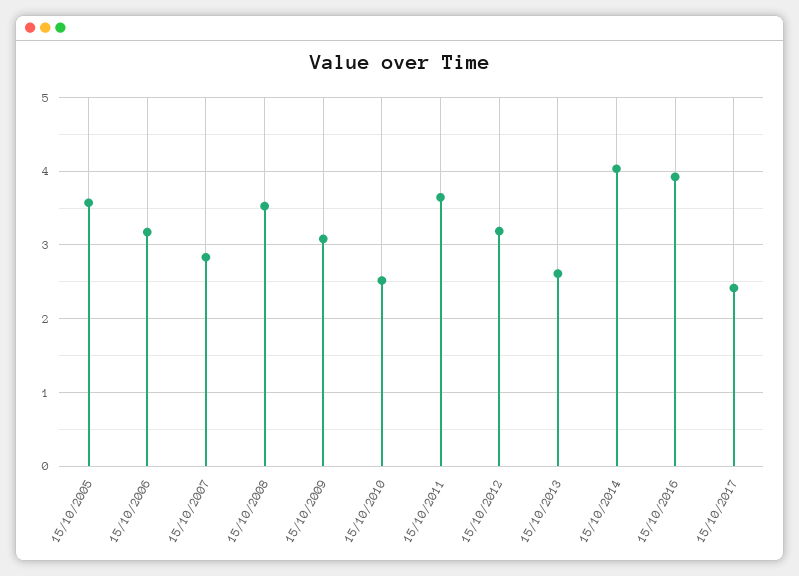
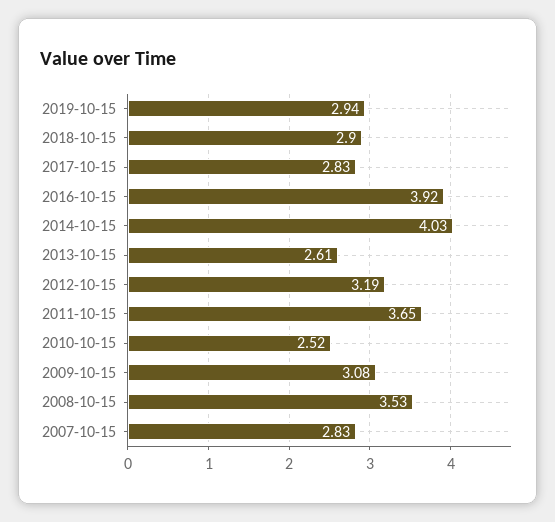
15/10/2005: 3.6 -> none
15/10/2006: 3.2 -> none
15/10/2017: 2.4 -> 2.83
2019-10-15: none -> 2.94
2018-10-15: none -> 2.9

